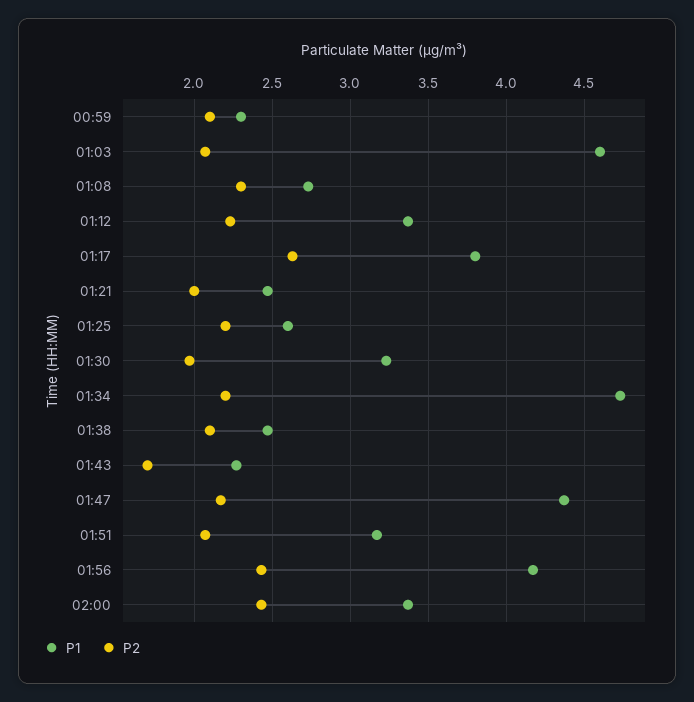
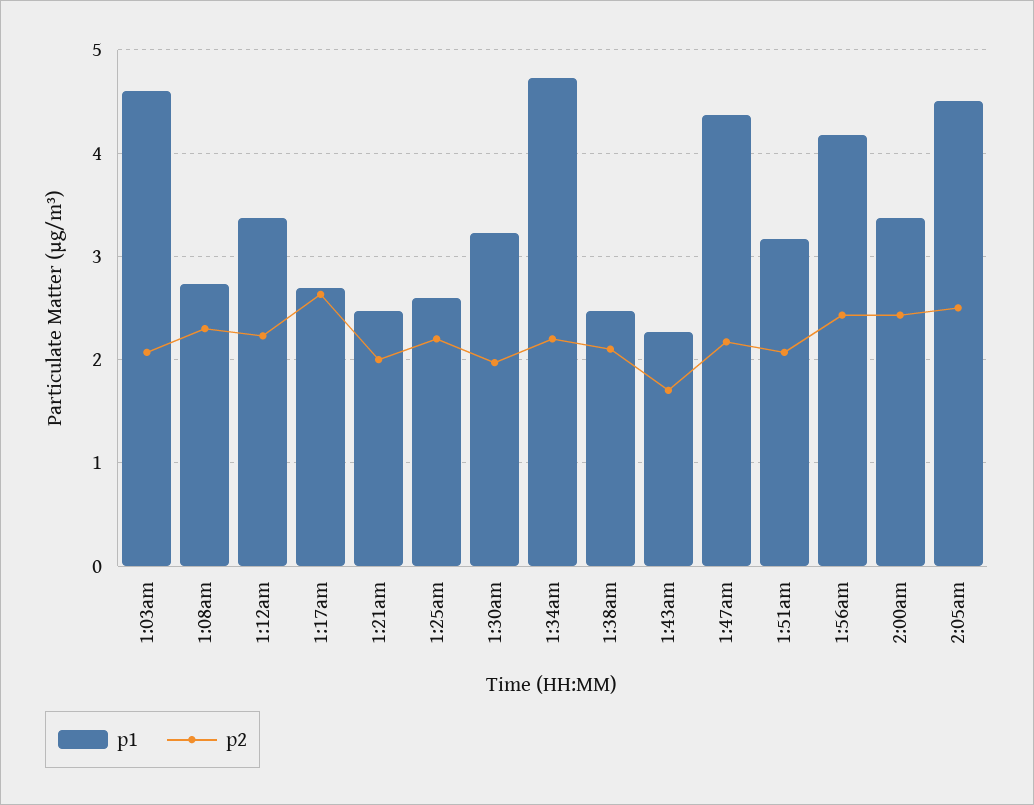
P1, 00:59: 2.3 -> none
P2, 00:59: 2.1 -> none
P1, 01:17: 3.8 -> 2.7
P1, 2:05am: none -> 4.5
P2, 2:05am: none -> 2.5

